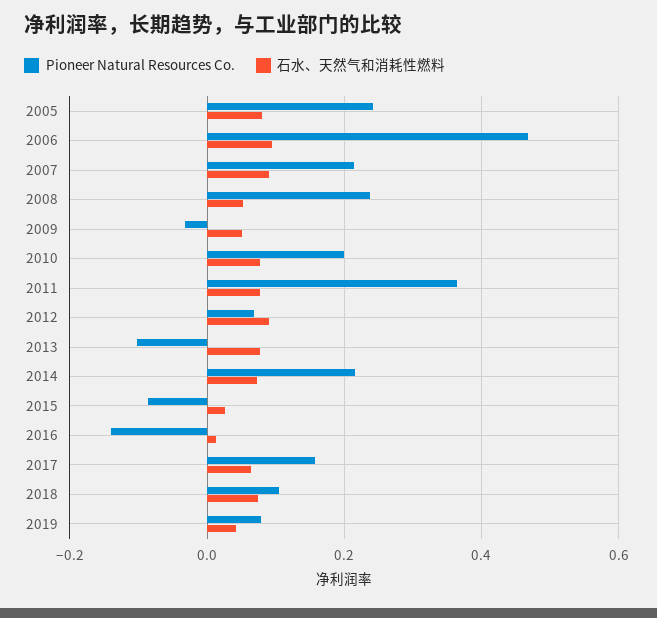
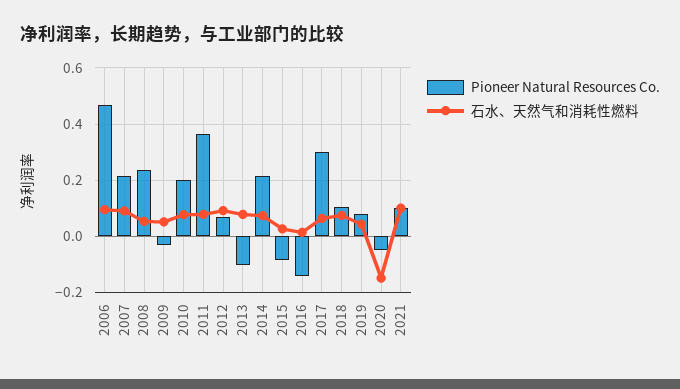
Pioneer Natural Resources Co., 2005: 0.24 -> none
石水、天然气和消耗性燃料, 2005: 0.08 -> none
Pioneer Natural Resources Co., 2017: 0.16 -> 0.3
Pioneer Natural Resources Co., 2020: none -> -0.05
石水、天然气和消耗性燃料, 2020: none -> -0.15
Pioneer Natural Resources Co., 2021: none -> 0.1
石水、天然气和消耗性燃料, 2021: none -> 0.1

